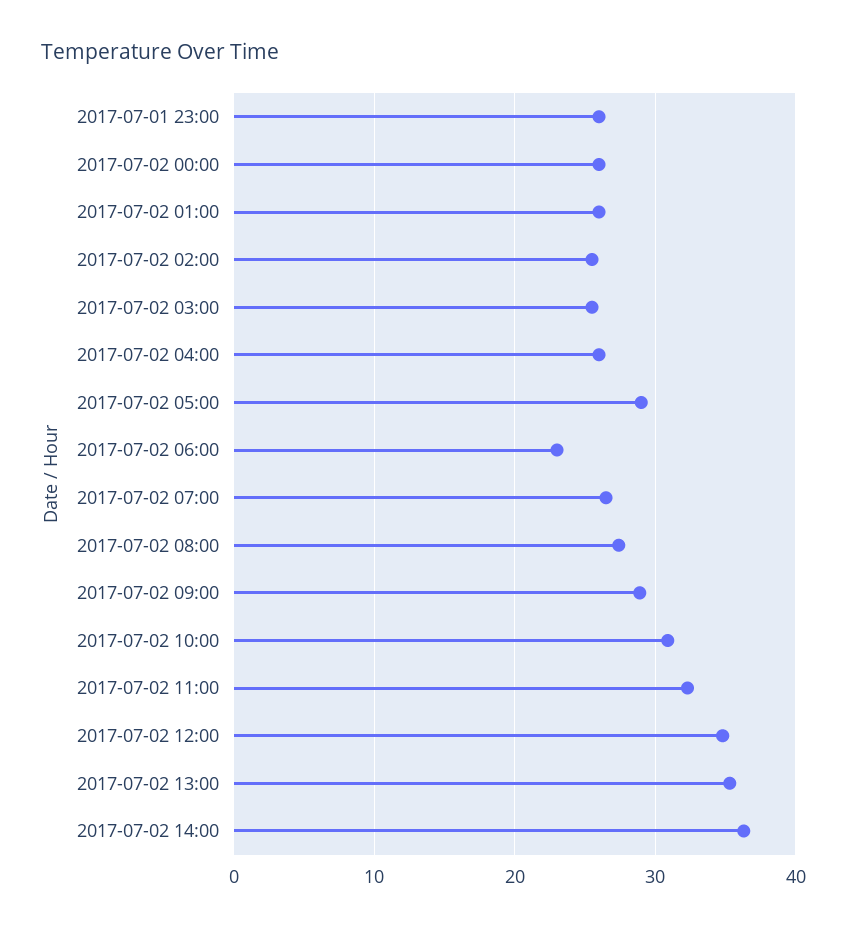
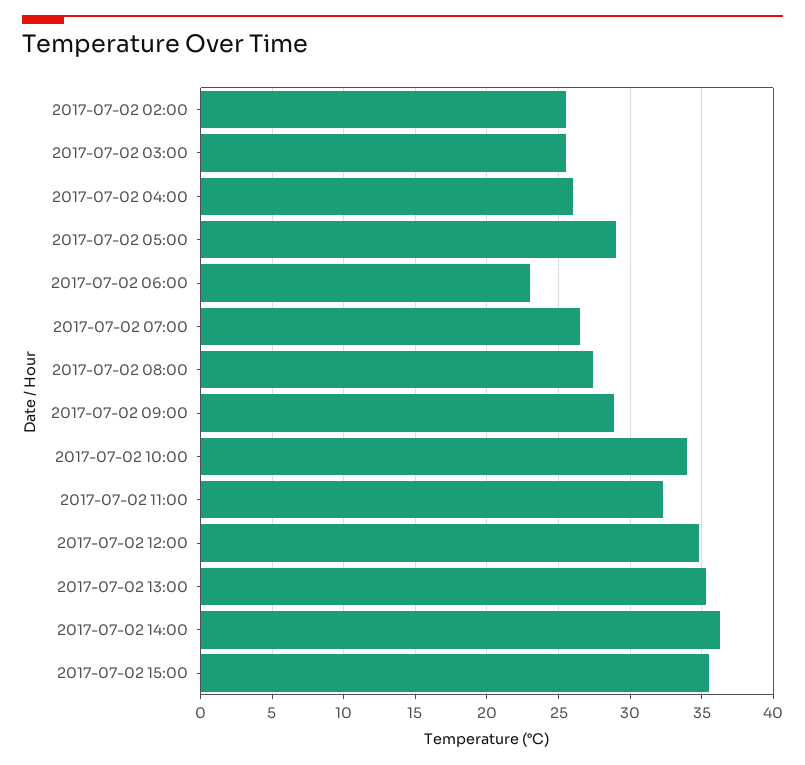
2017-07-01 23:00: 26 -> none
2017-07-02 00:00: 26 -> none
2017-07-02 01:00: 26 -> none
2017-07-02 10:00: 31 -> 34
2017-07-02 15:00: none -> 35.5

